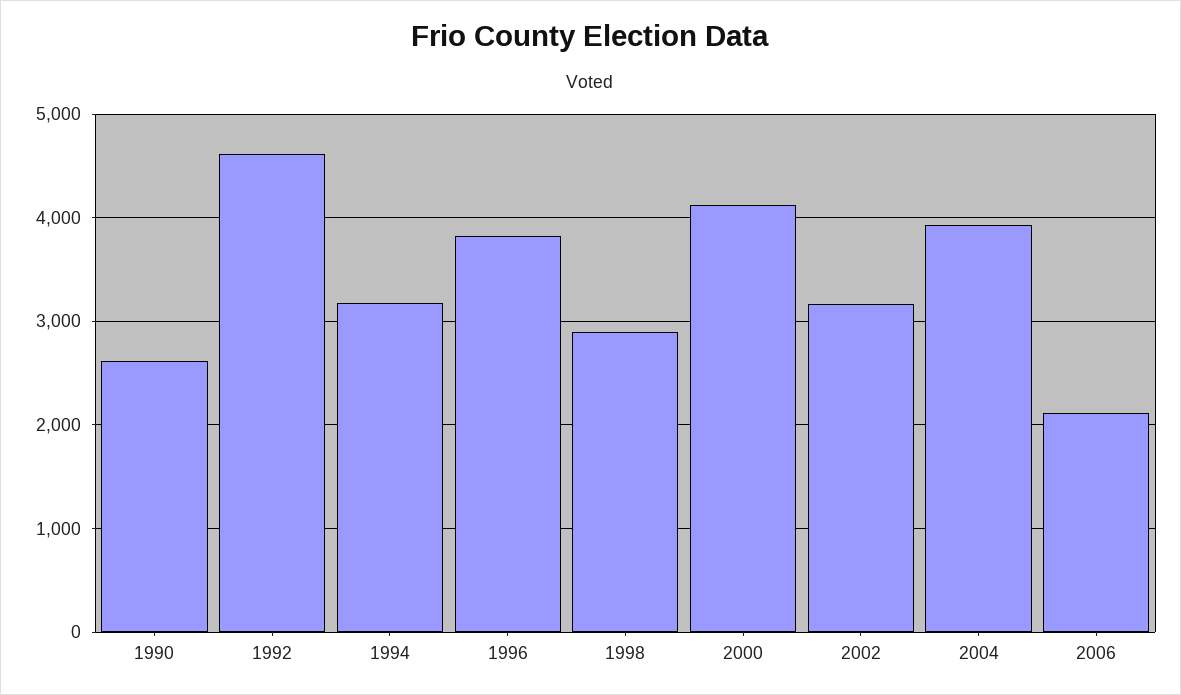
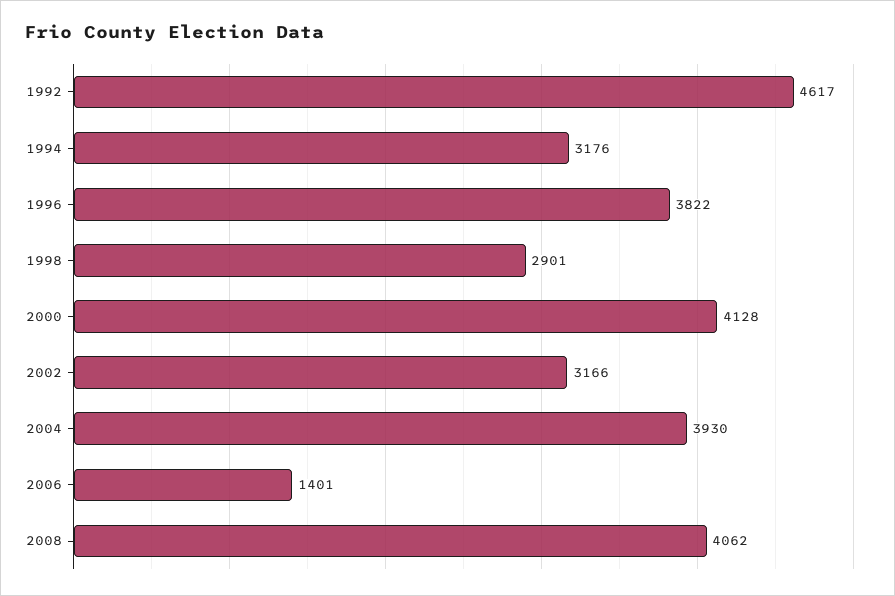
1990: 2600 -> none
2006: 2100 -> 1401
2008: none -> 4062

